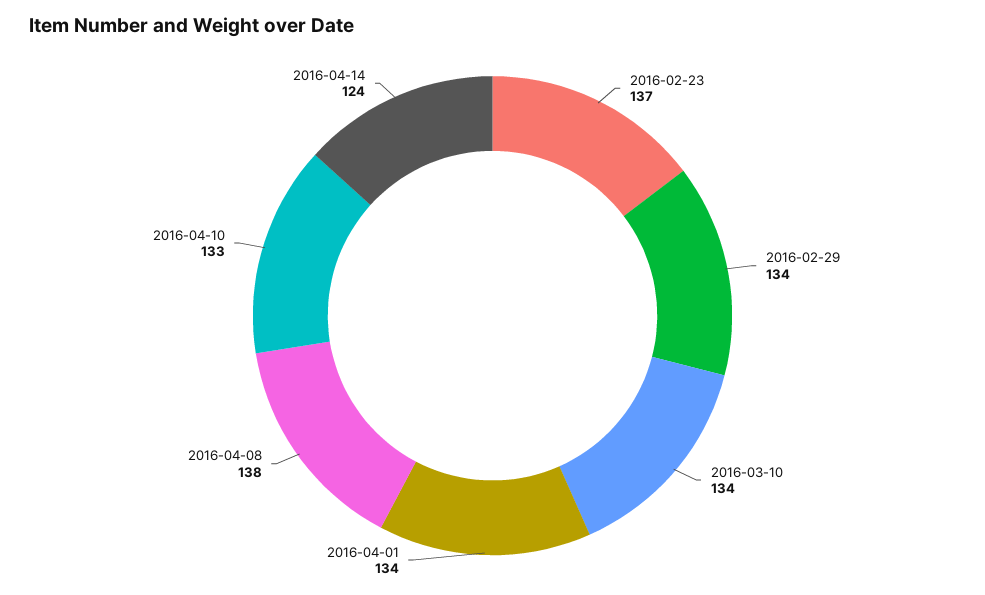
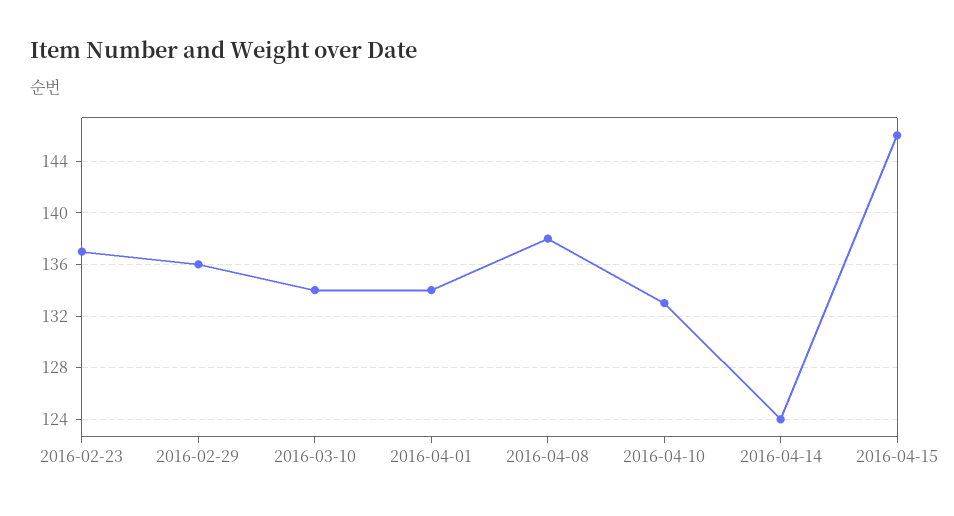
2016-02-29: 134 -> 136
2016-04-15: none -> 146

